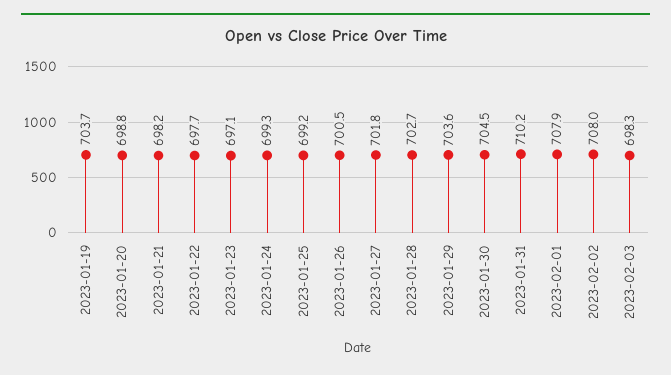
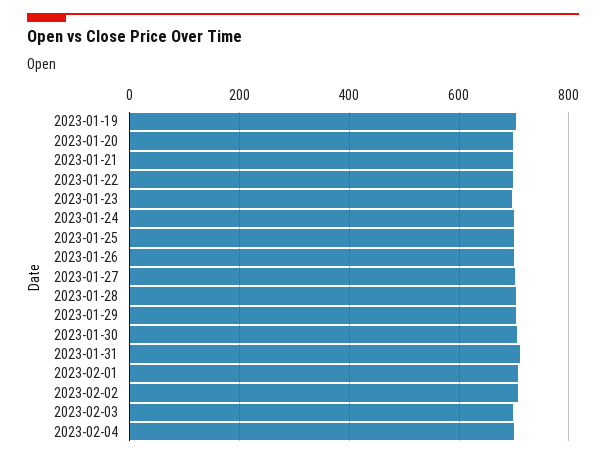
2023-02-04: none -> 700

